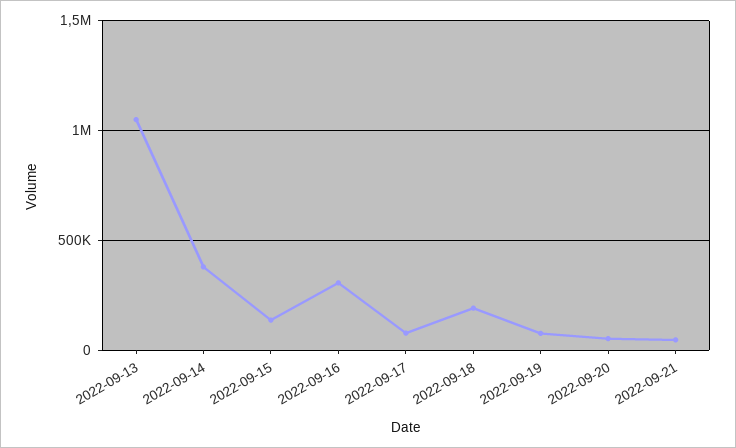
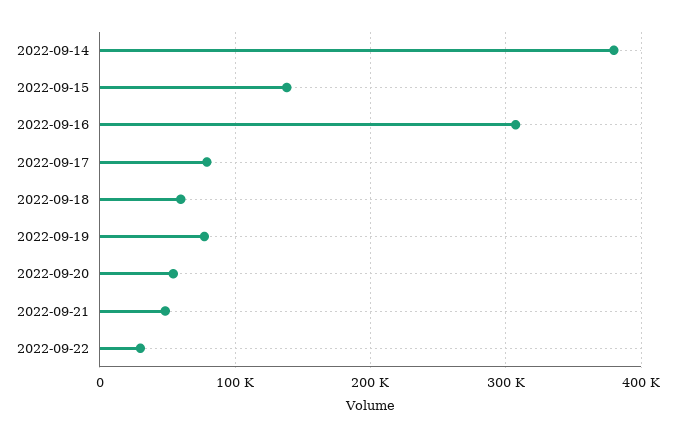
2022-09-13: 1050000 -> none
2022-09-18: 200000 -> 60000
2022-09-22: none -> 30000

